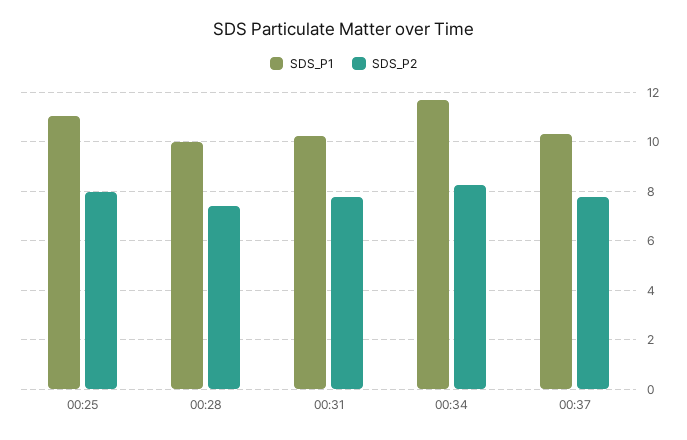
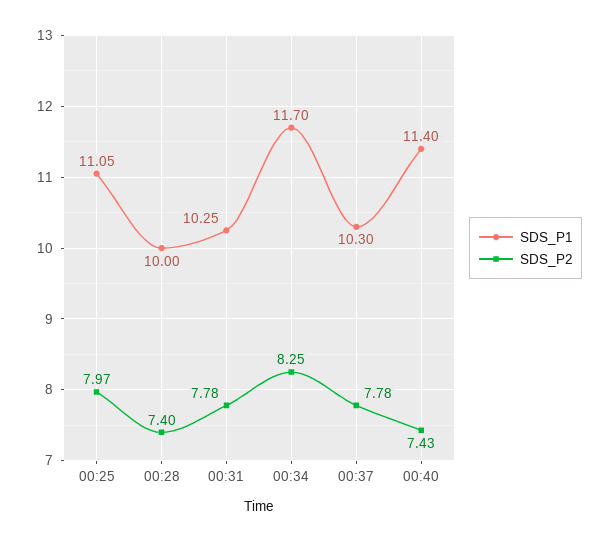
SDS_P1, 00:40: none -> 11.4
SDS_P2, 00:40: none -> 7.43

